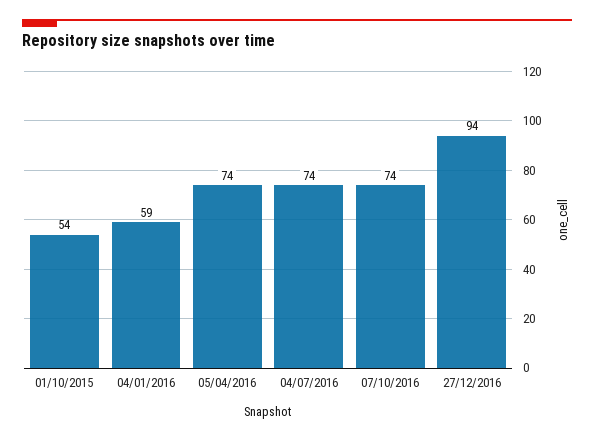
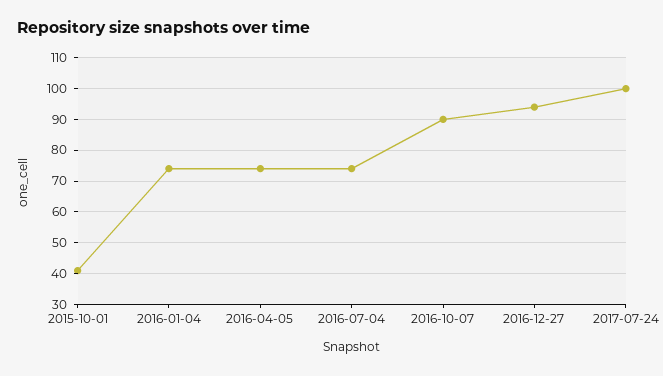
01/10/2015: 54 -> 40
04/01/2016: 59 -> 75
07/10/2016: 74 -> 90
2017-07-24: none -> 100

